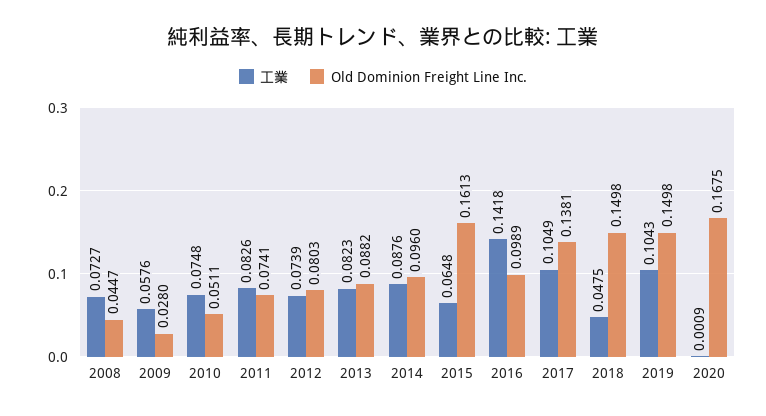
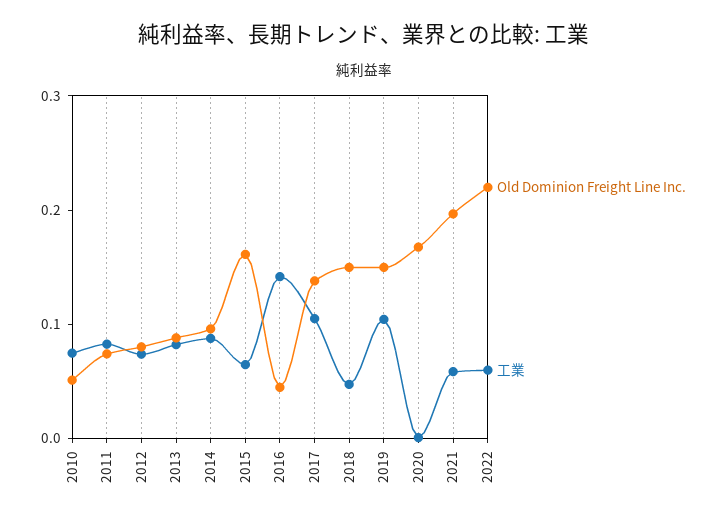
工業, 2008: 0.0727 -> none
Old Dominion Freight Line Inc., 2008: 0.0447 -> none
工業, 2009: 0.0576 -> none
Old Dominion Freight Line Inc., 2009: 0.028 -> none
Old Dominion Freight Line Inc., 2016: 0.0989 -> 0.04
Old Dominion Freight Line Inc., 2021: none -> 0.2
工業, 2021: none -> 0.06
Old Dominion Freight Line Inc., 2022: none -> 0.22
工業, 2022: none -> 0.06

